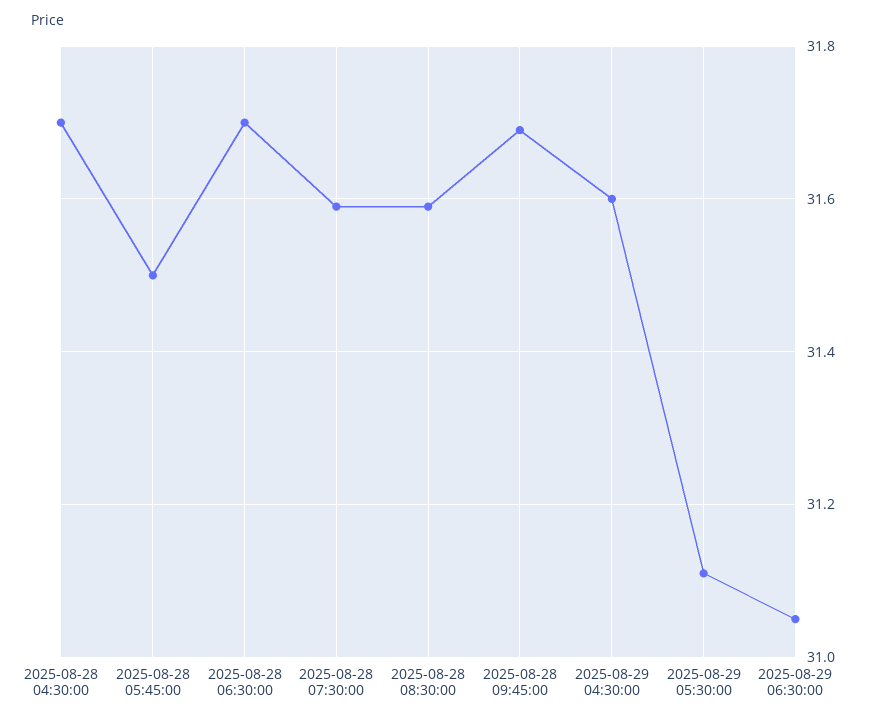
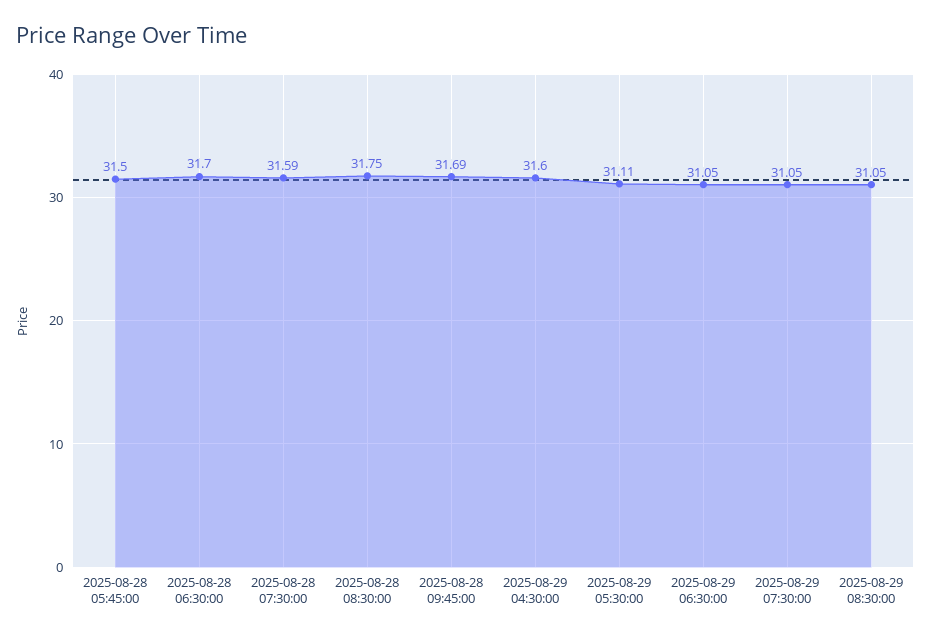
2025-08-28 04:30:00: 31.7 -> none
2025-08-28 08:30:00: 31.6 -> 31.75
2025-08-29 07:30:00: none -> 31.05
2025-08-29 08:30:00: none -> 31.05

